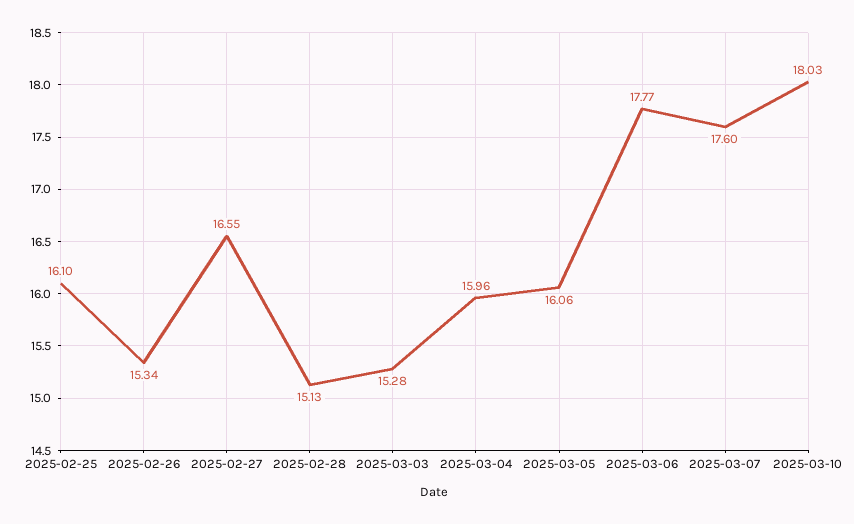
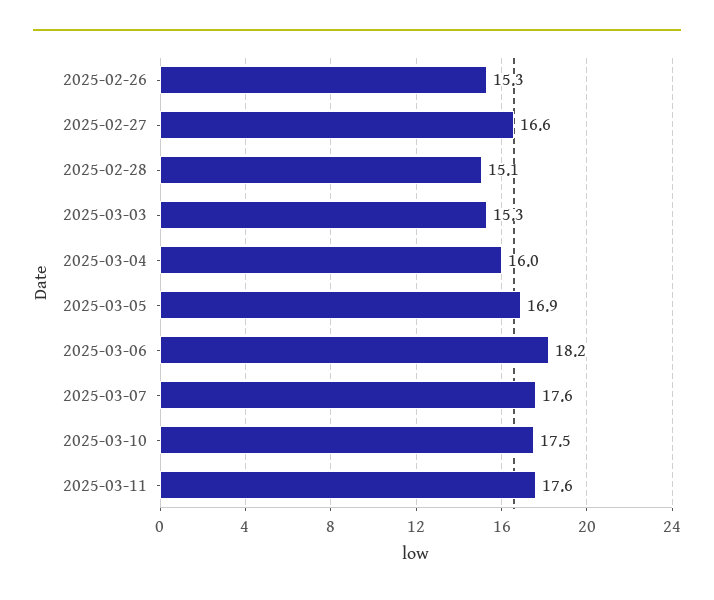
2025-02-25: 16.1 -> none
2025-03-05: 16.06 -> 16.9
2025-03-06: 17.77 -> 18.2
2025-03-10: 18.03 -> 17.5
2025-03-11: none -> 17.6

